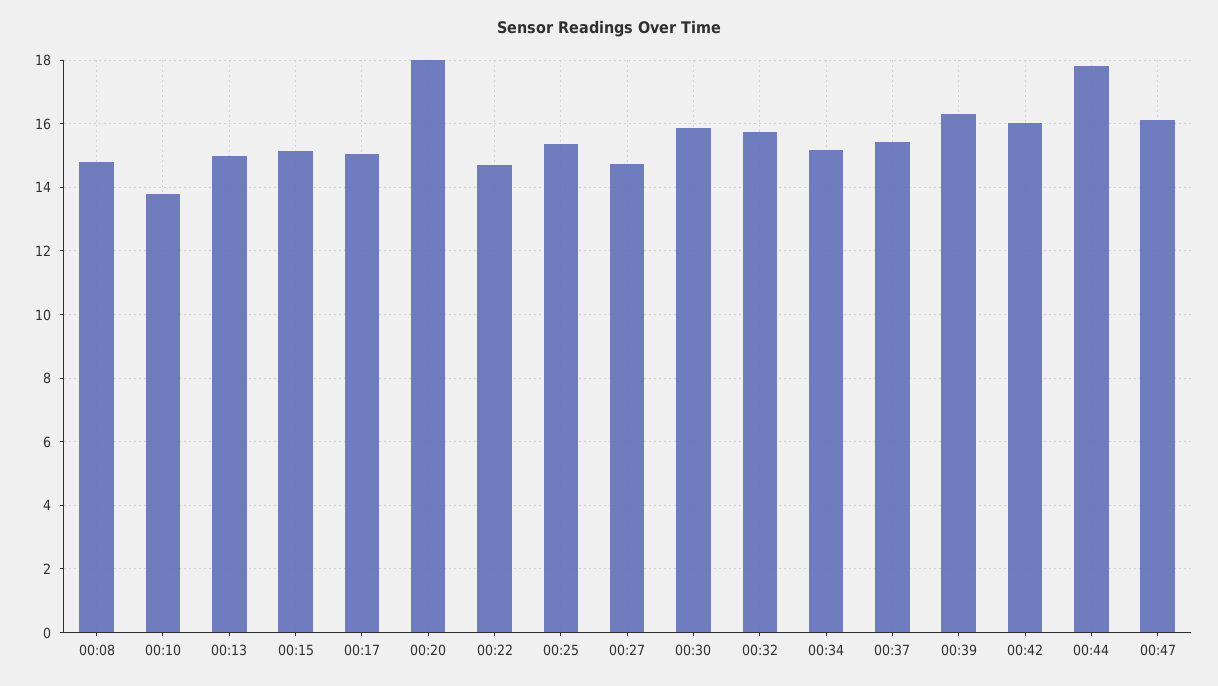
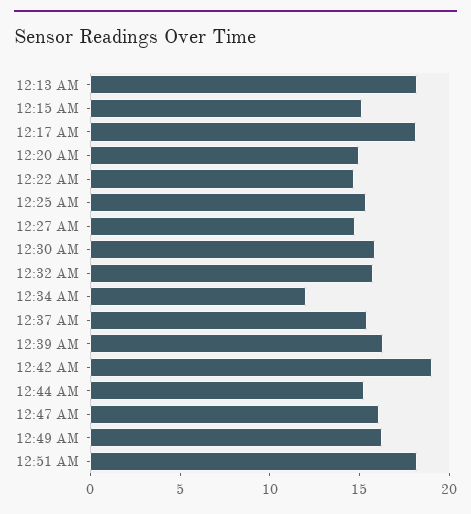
00:08: 14.8 -> none
00:10: 13.8 -> none
00:13: 15 -> 18
00:17: 15 -> 18
00:20: 18 -> 15
00:34: 15.2 -> 12
00:42: 16 -> 19
00:44: 17.8 -> 15
12:49 AM: none -> 16
12:51 AM: none -> 18

